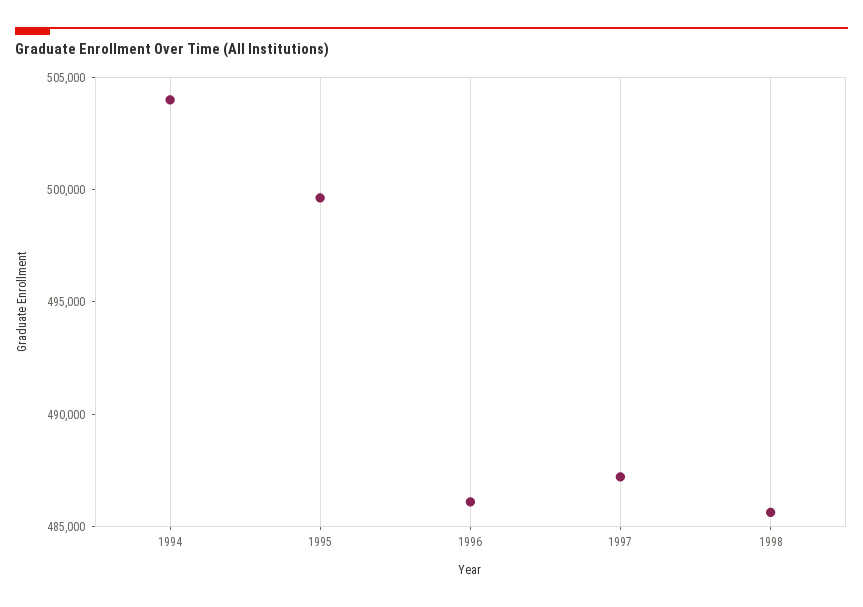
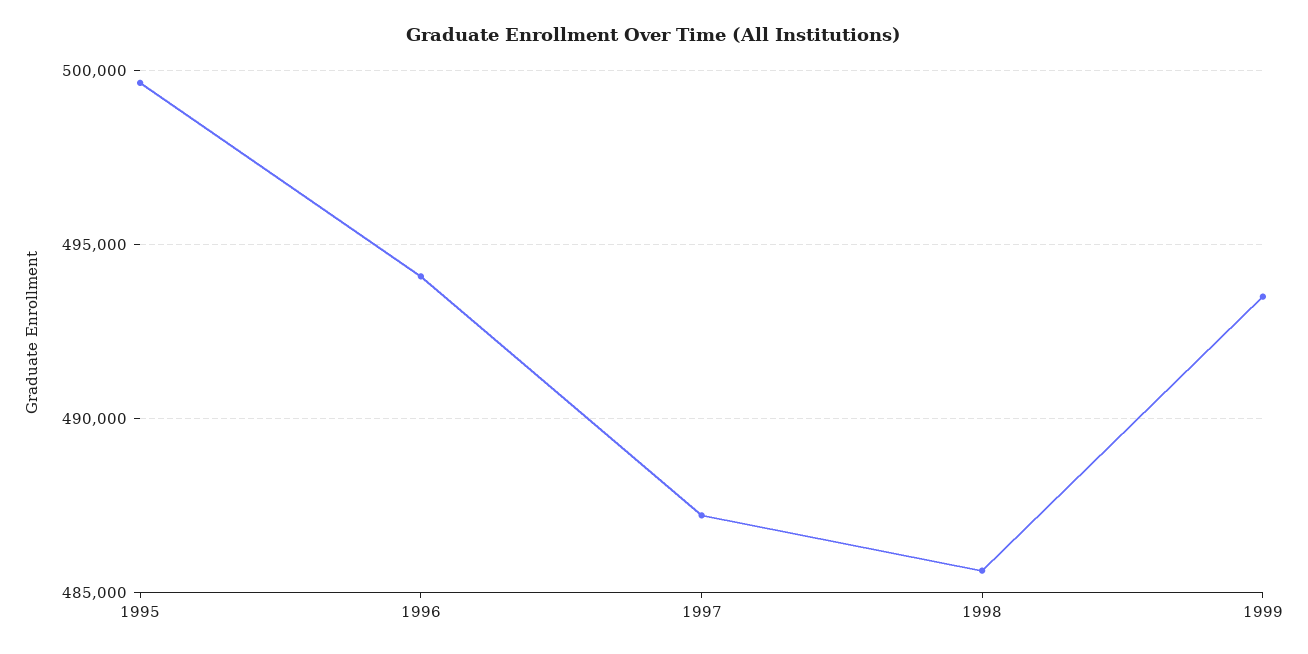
1994: 504000 -> none
1996: 486000 -> 494000
1999: none -> 493500

